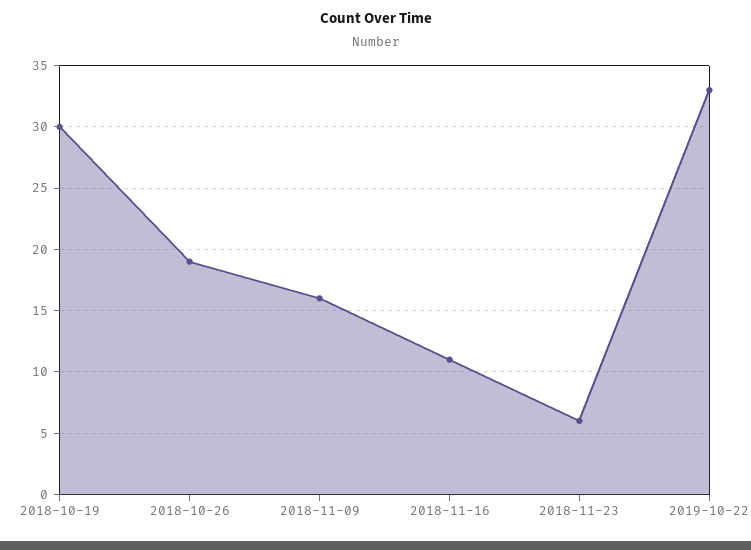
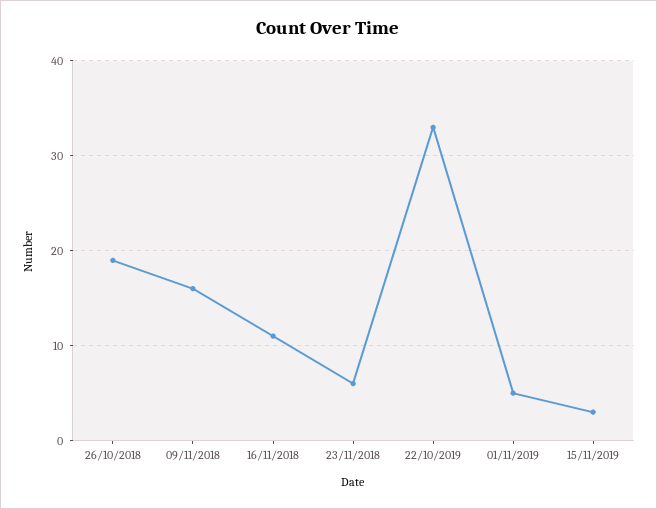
2018-10-19: 30 -> none
01/11/2019: none -> 5
15/11/2019: none -> 3

